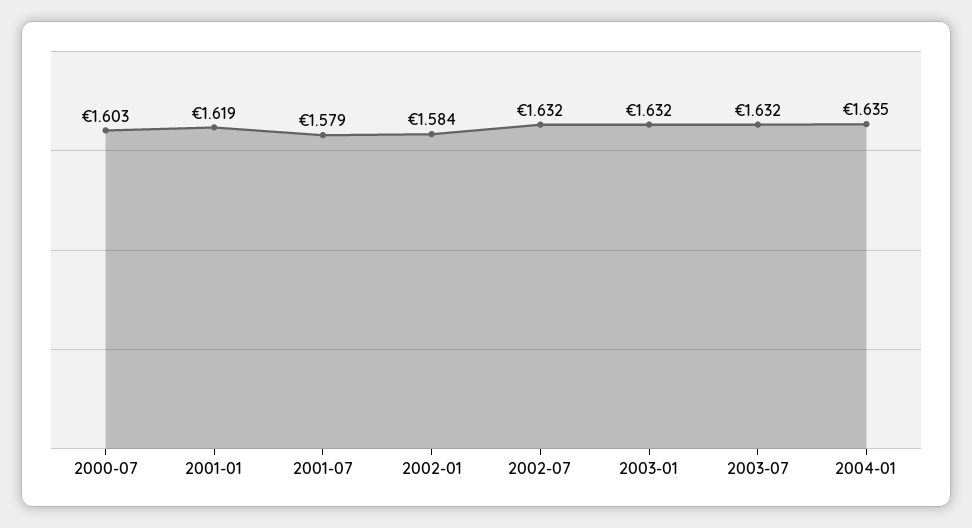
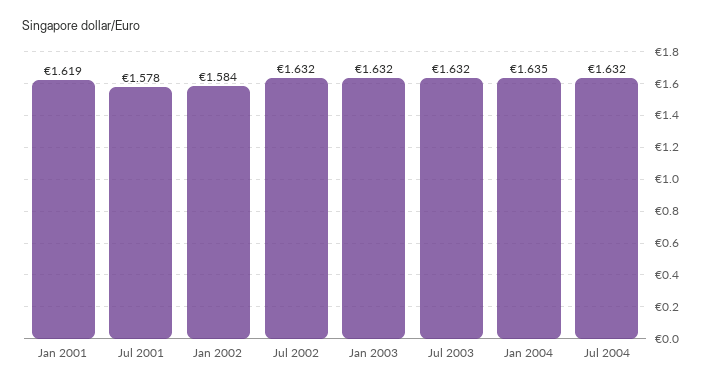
2000-07: 1.603 -> none
2001-07: 1.579 -> 1.578
Jul 2004: none -> 1.632

